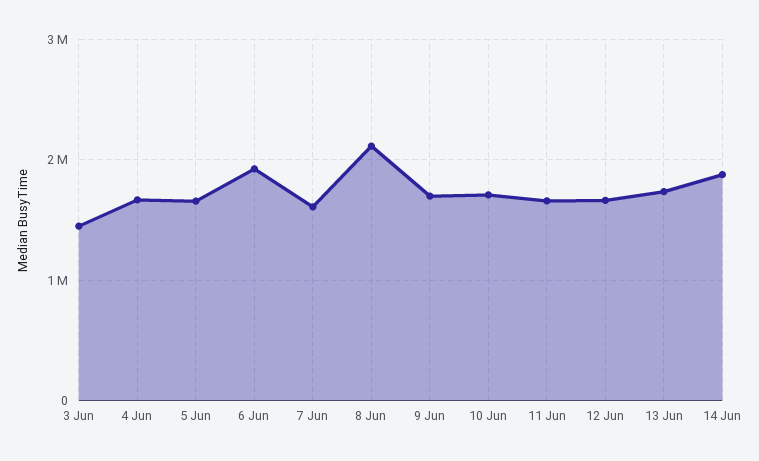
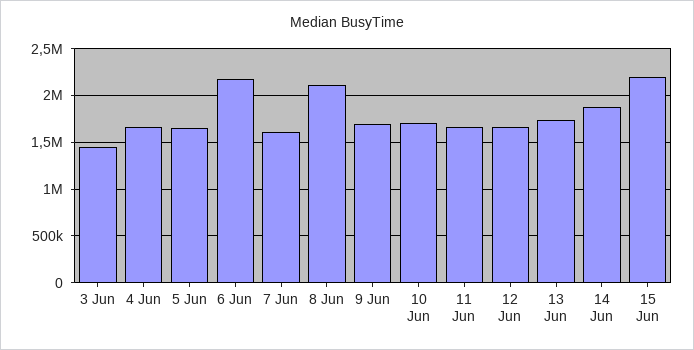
6 Jun: 1900000 -> 2200000
15 Jun: none -> 2200000

